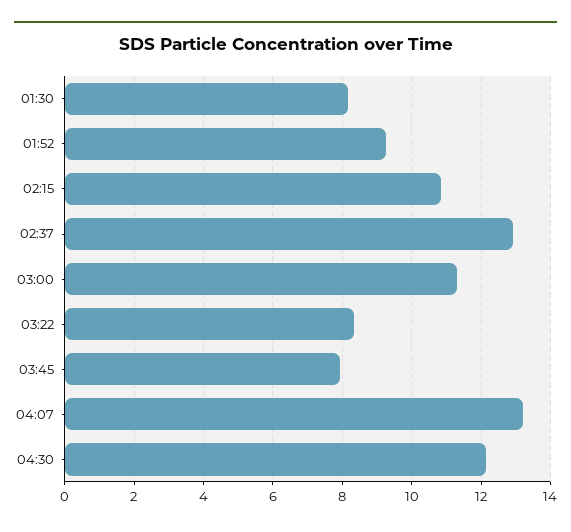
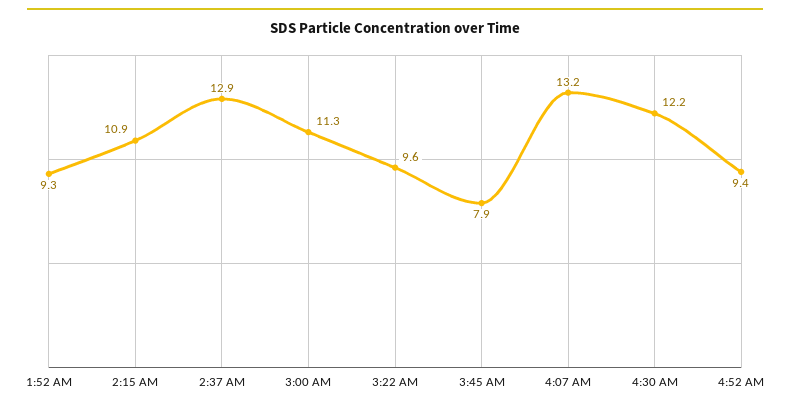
01:30: 8.2 -> none
03:22: 8.4 -> 9.6
4:52 AM: none -> 9.4

